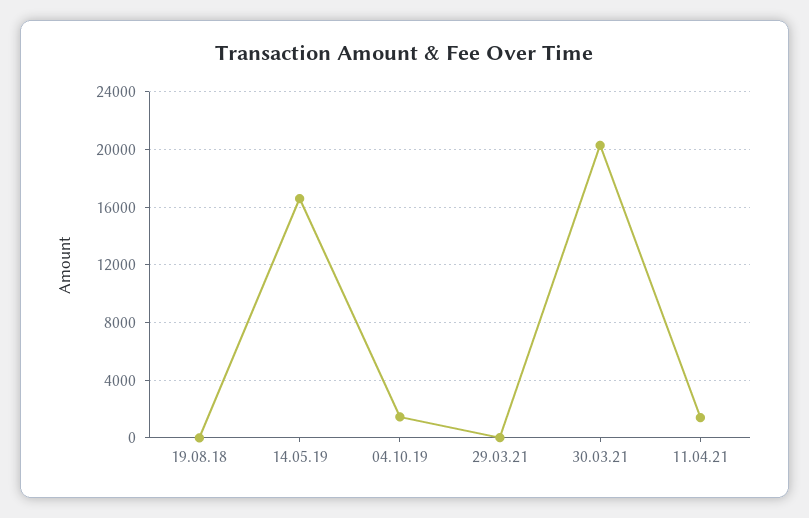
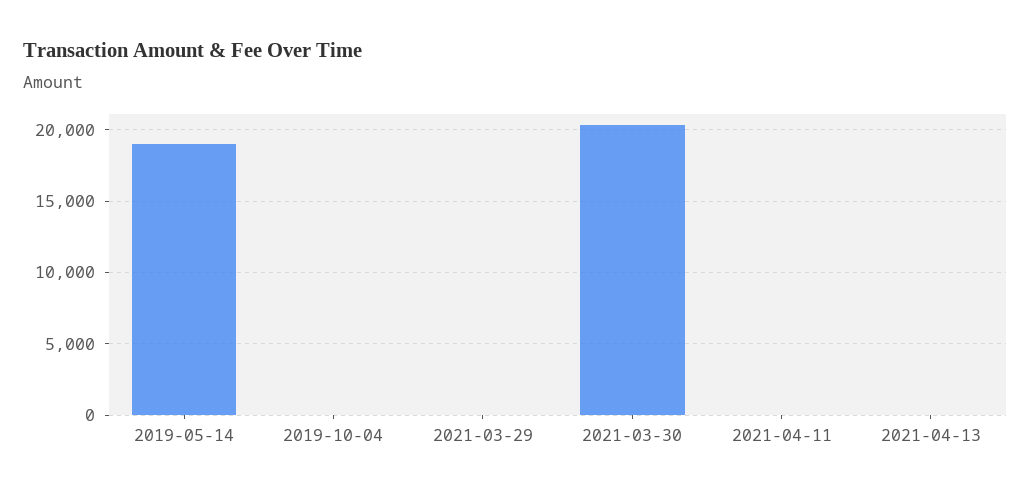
19.08.18: 0 -> none
14.05.19: 16500 -> 19000
04.10.19: 1500 -> 0
11.04.21: 1500 -> 0
2021-04-13: none -> 0

